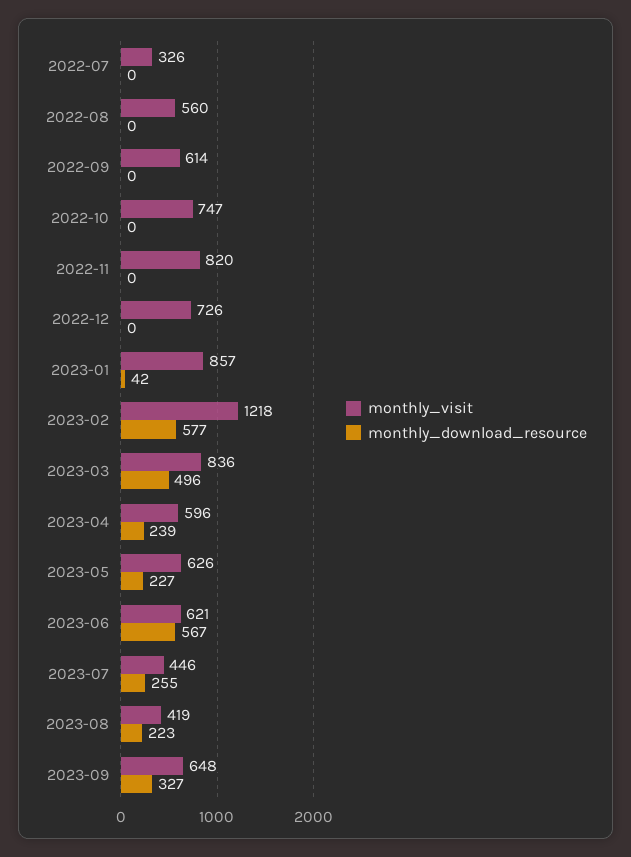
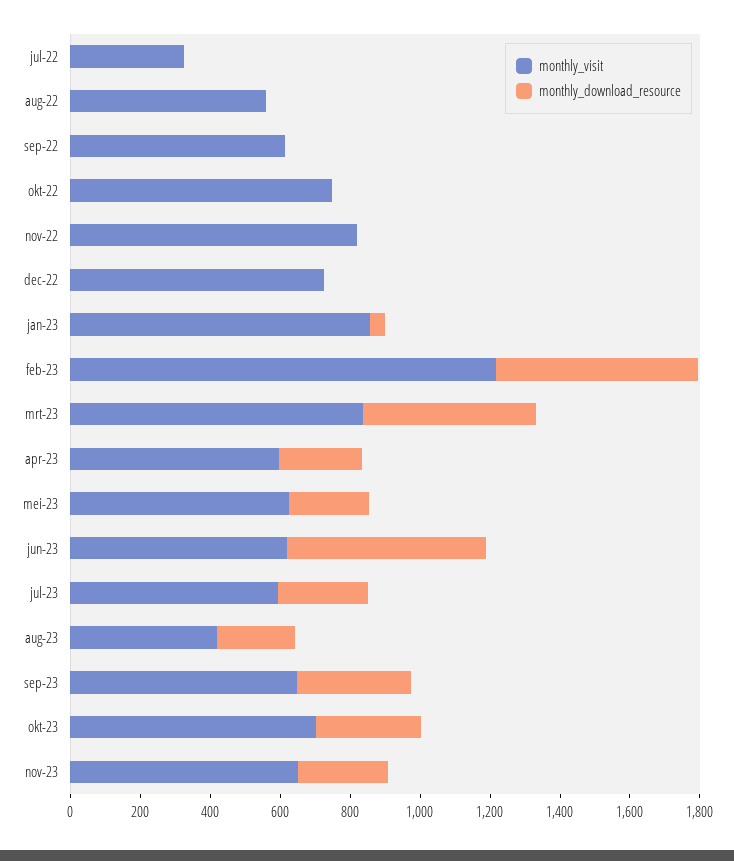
monthly_visit, 2023-07: 446 -> 600
monthly_visit, okt-23: none -> 700
monthly_download_resource, okt-23: none -> 300
monthly_visit, nov-23: none -> 650
monthly_download_resource, nov-23: none -> 250

